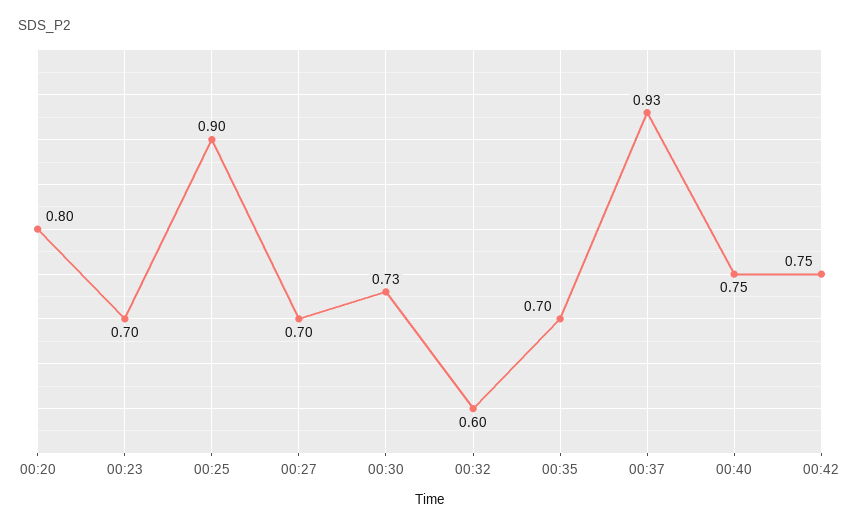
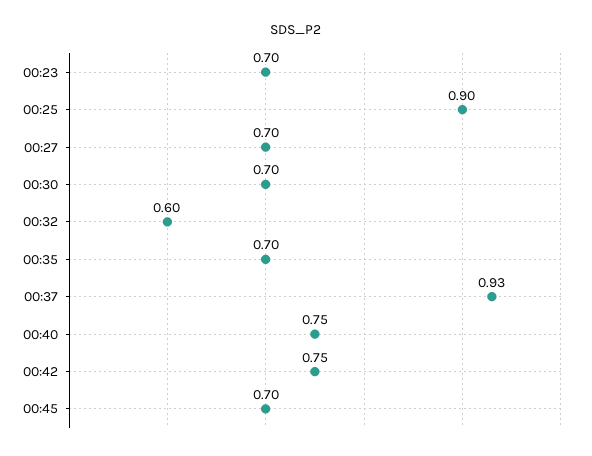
00:20: 0.8 -> none
00:30: 0.73 -> 0.7
00:45: none -> 0.7

